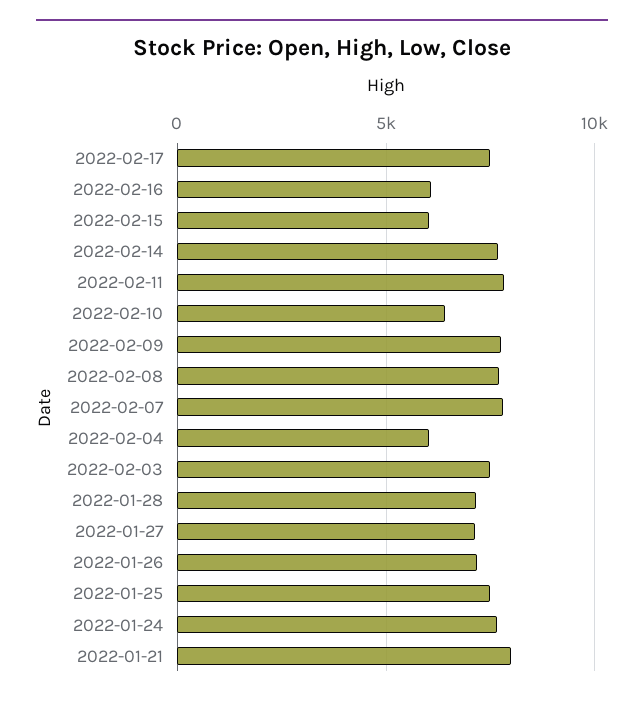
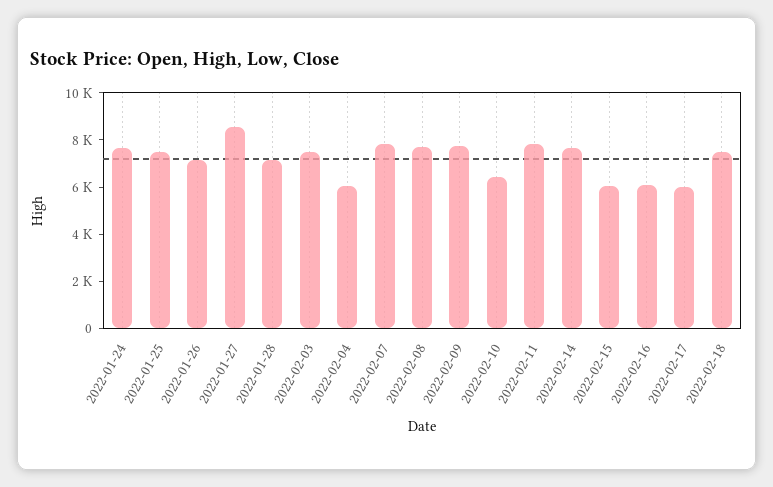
2022-02-17: 7500 -> 6000
2022-01-27: 7000 -> 8500
2022-01-21: 8000 -> none
2022-02-18: none -> 7500

